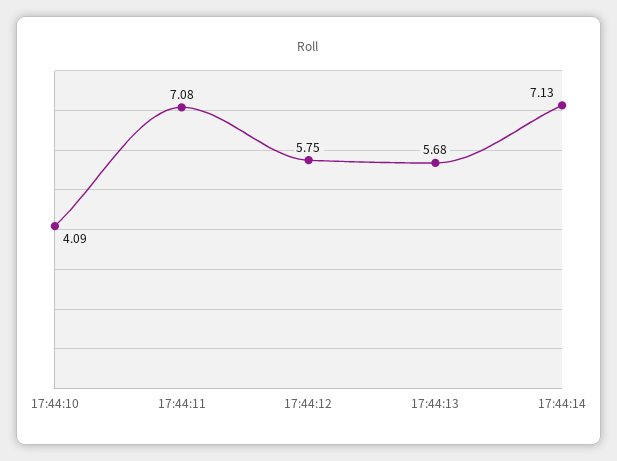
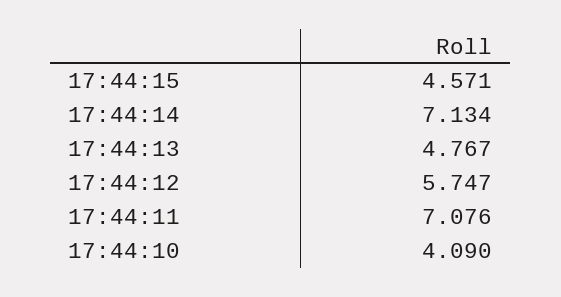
17:44:13: 5.68 -> 4.767
17:44:15: none -> 4.571

